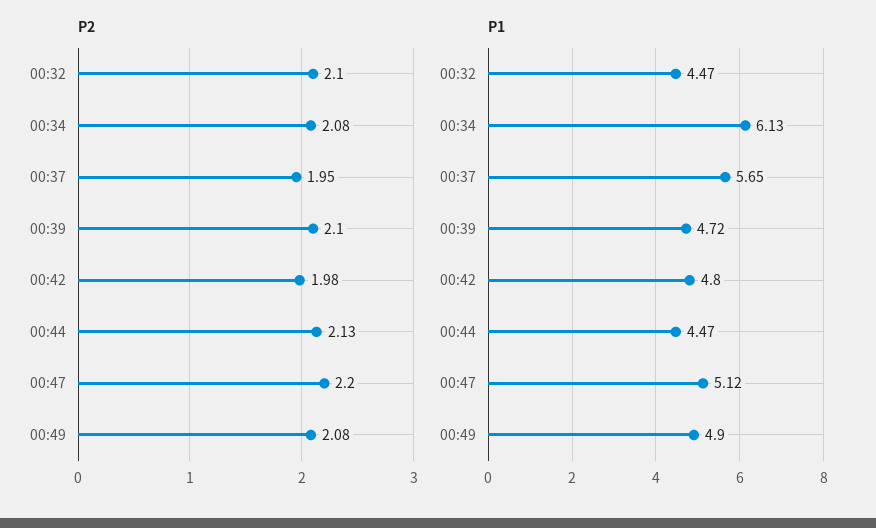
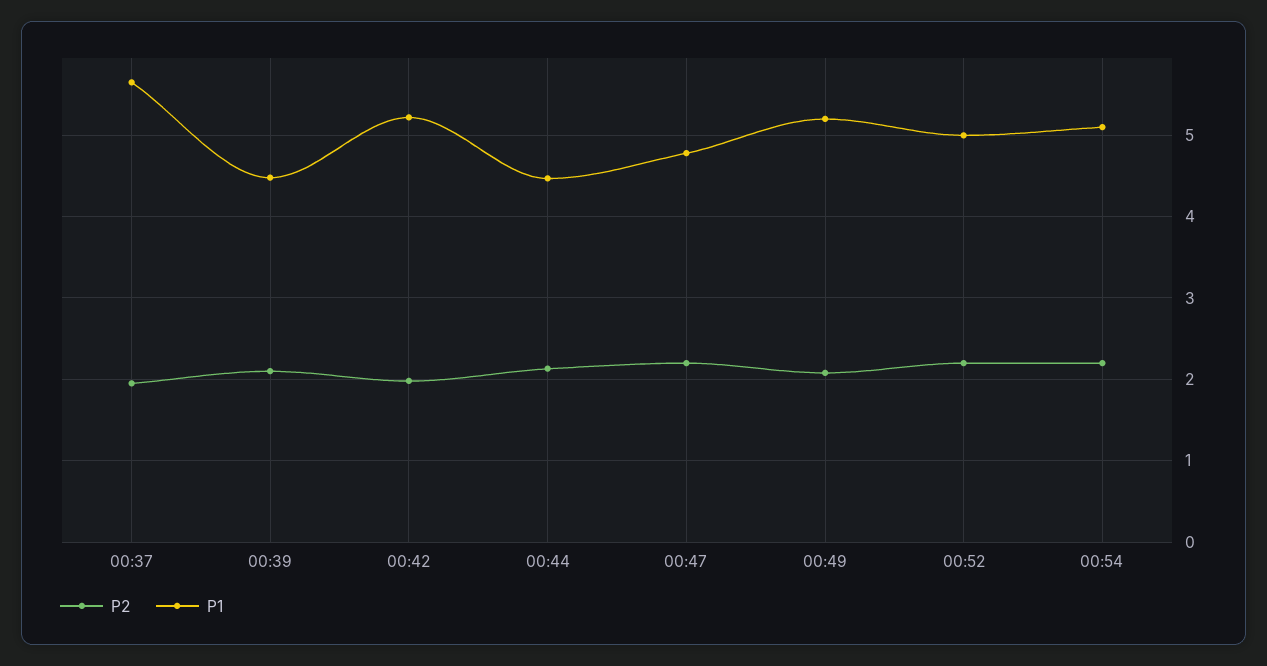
P2, 00:32: 2.1 -> none
P2, 00:34: 2.08 -> none
P1, 00:32: 4.47 -> none
P1, 00:34: 6.13 -> none
P1, 00:39: 4.72 -> 4.5
P1, 00:42: 4.8 -> 5.2
P1, 00:47: 5.12 -> 4.8
P1, 00:49: 4.9 -> 5.2
P2, 00:52: none -> 2.2
P1, 00:52: none -> 5
P2, 00:54: none -> 2.2
P1, 00:54: none -> 5.1

